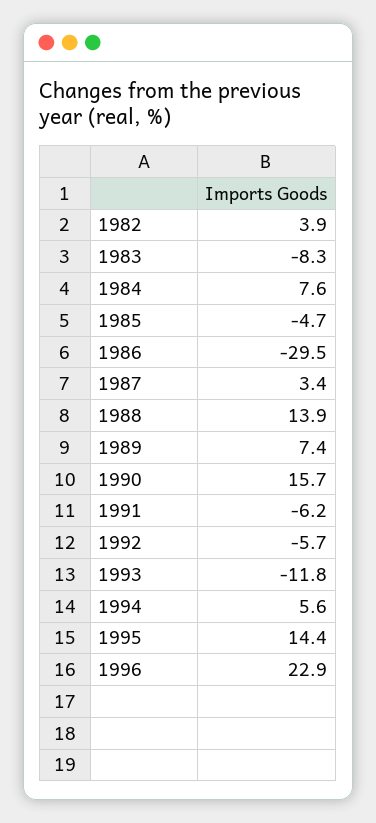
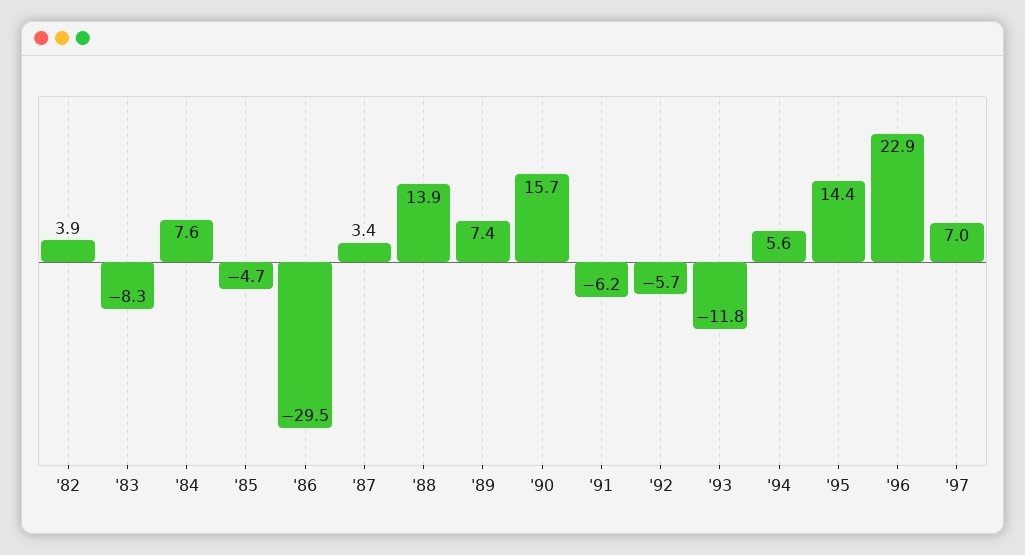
'97: none -> 7

